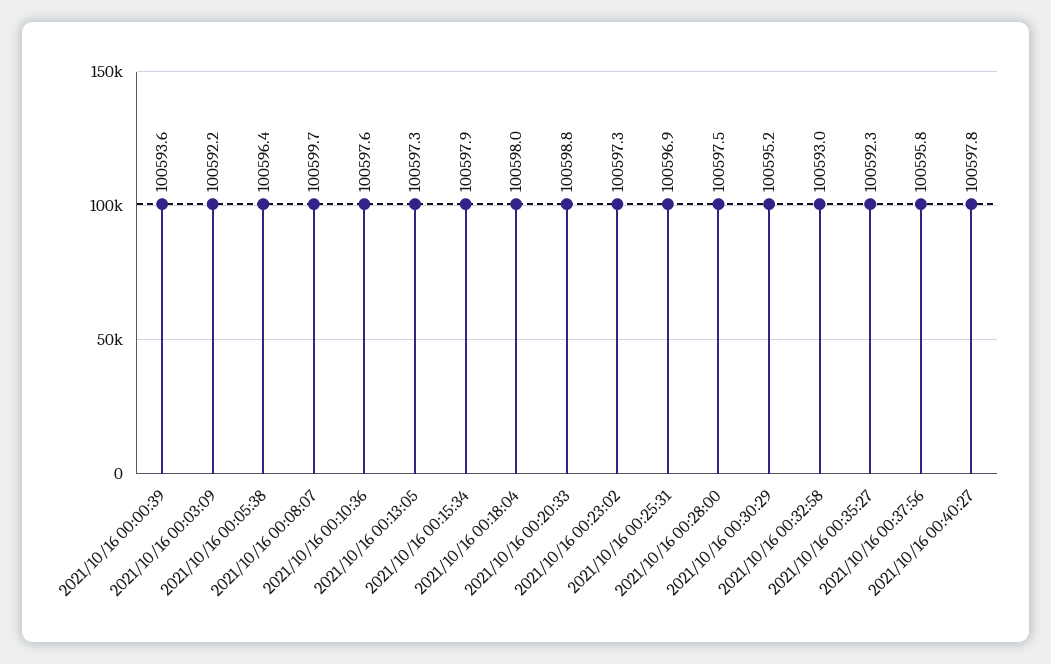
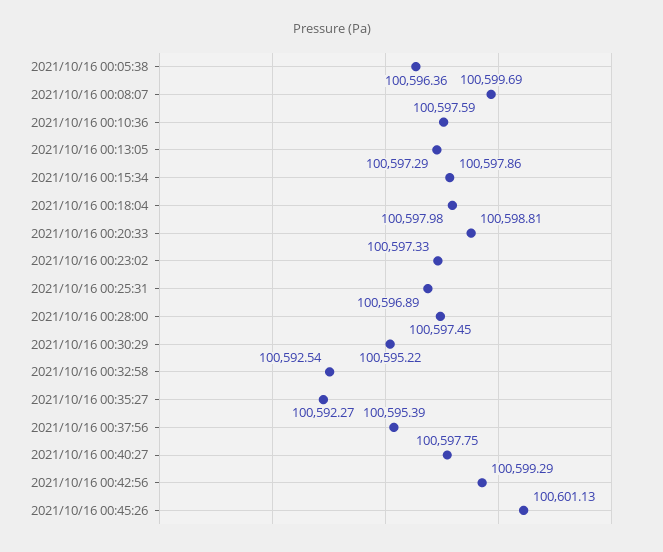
2021/10/16 00:00:39: 100593.6 -> none
2021/10/16 00:03:09: 100592.2 -> none
2021/10/16 00:32:58: 100593 -> 100592.54
2021/10/16 00:37:56: 100595.8 -> 100595.39
2021/10/16 00:42:56: none -> 100599.29
2021/10/16 00:45:26: none -> 100601.13

